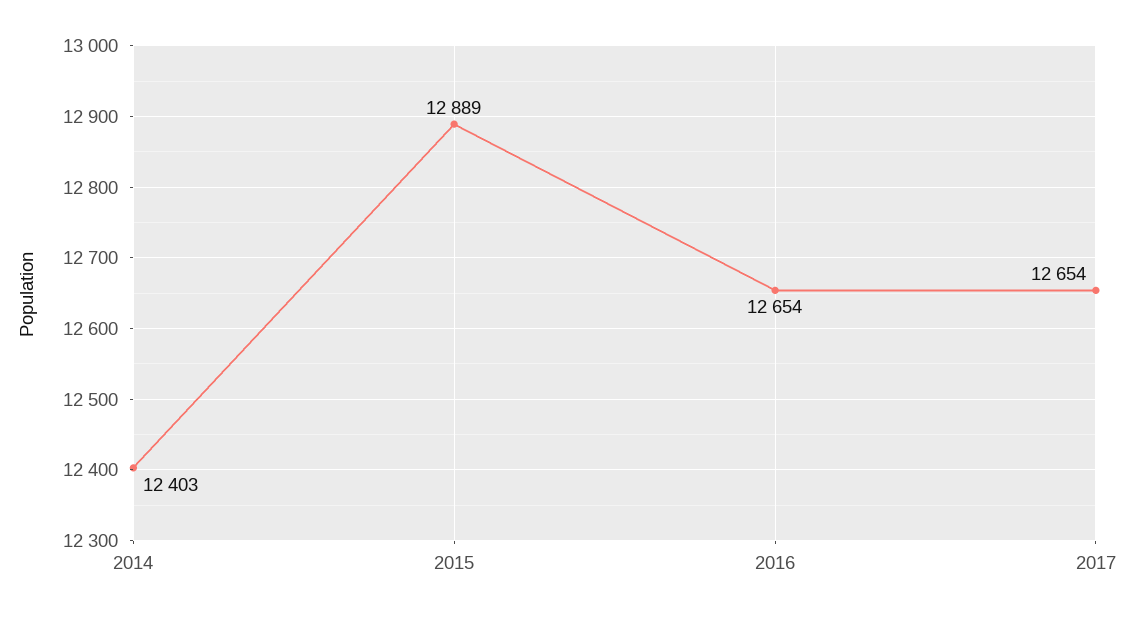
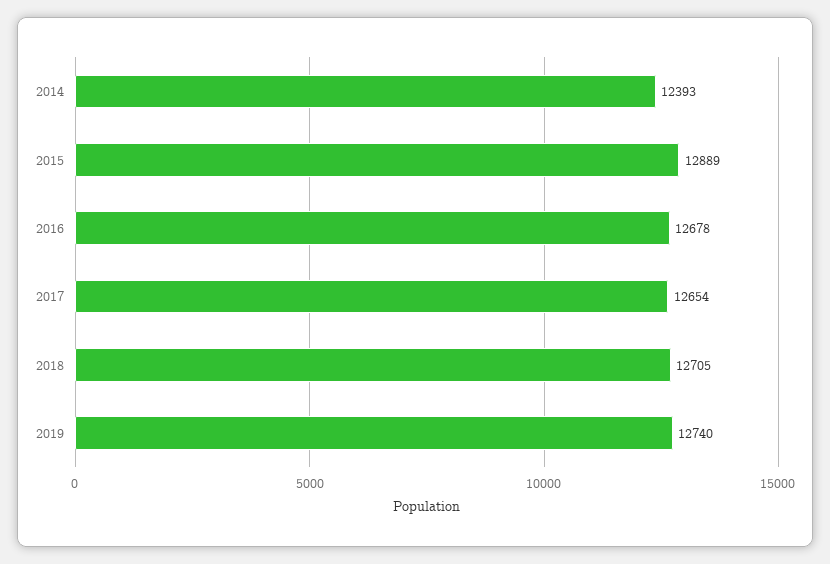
2014: 12403 -> 12393
2016: 12654 -> 12678
2018: none -> 12705
2019: none -> 12740

